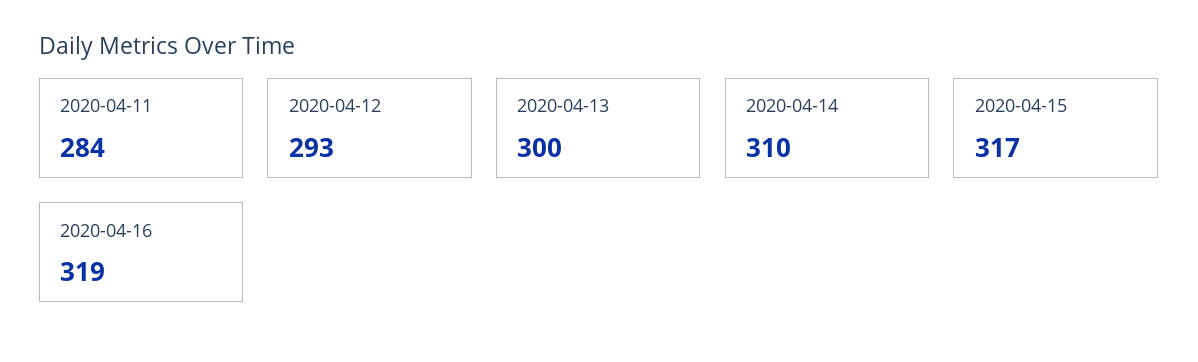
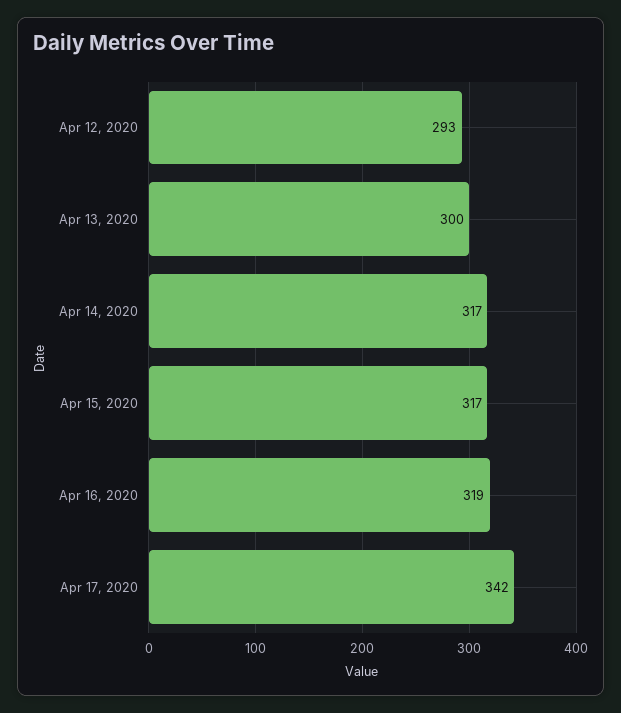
2020-04-11: 284 -> none
2020-04-14: 310 -> 317
Apr 17, 2020: none -> 342

